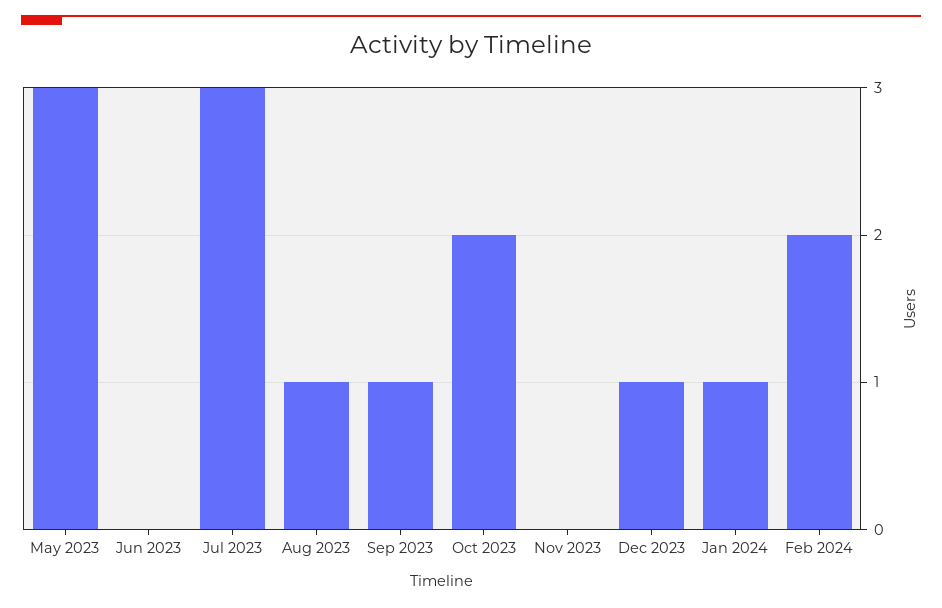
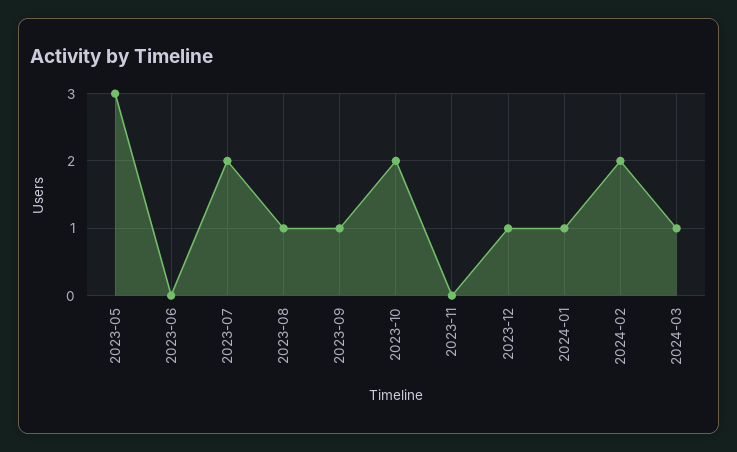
Jul 2023: 3 -> 2
2024-03: none -> 1

